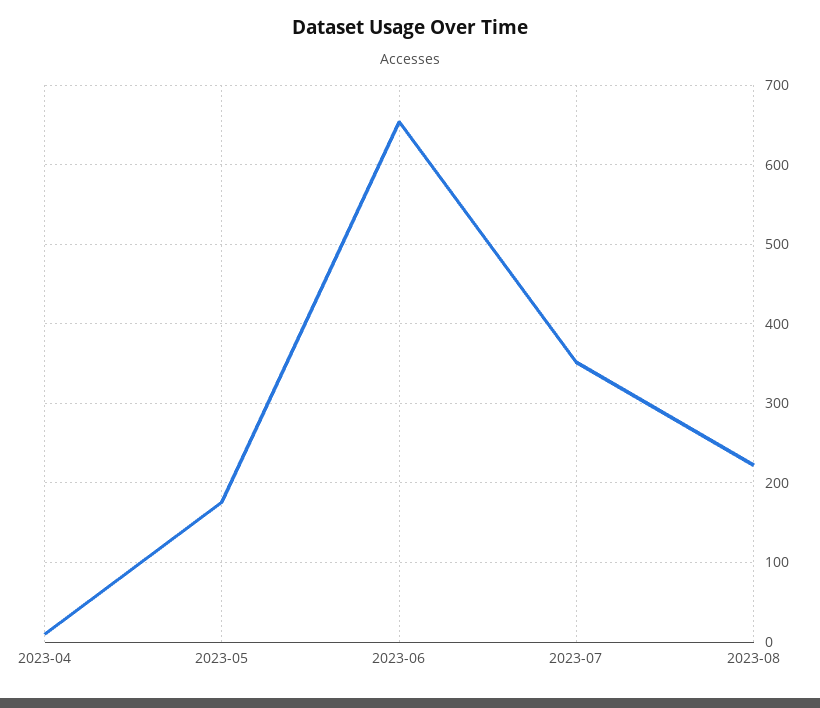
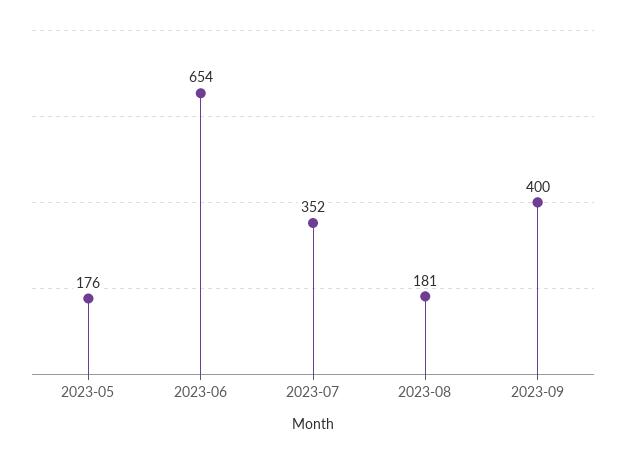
2023-04: 10 -> none
2023-08: 220 -> 181
2023-09: none -> 400

